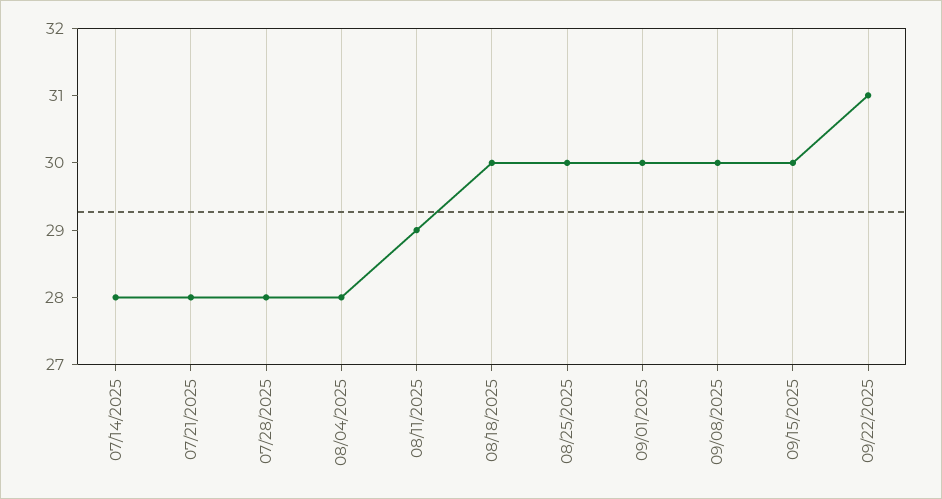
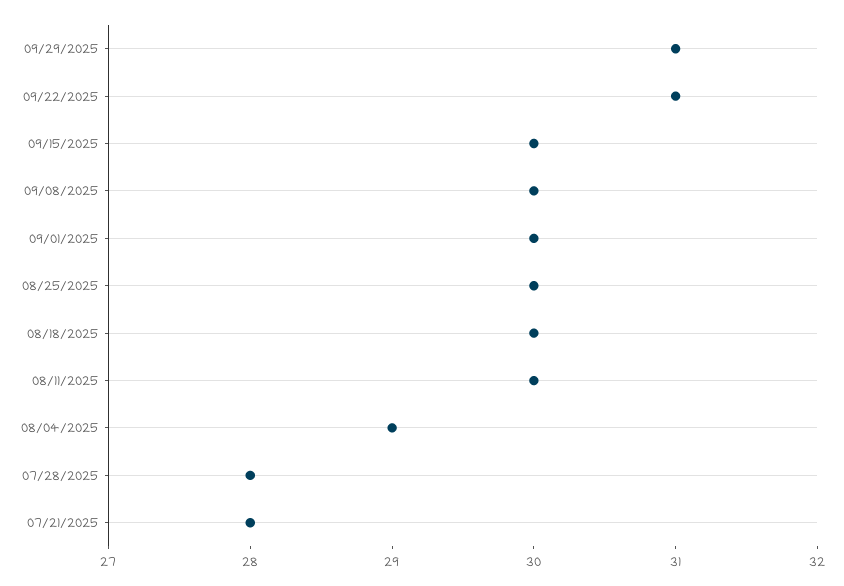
07/14/2025: 28 -> none
08/04/2025: 28 -> 29
08/11/2025: 29 -> 30
09/29/2025: none -> 31

